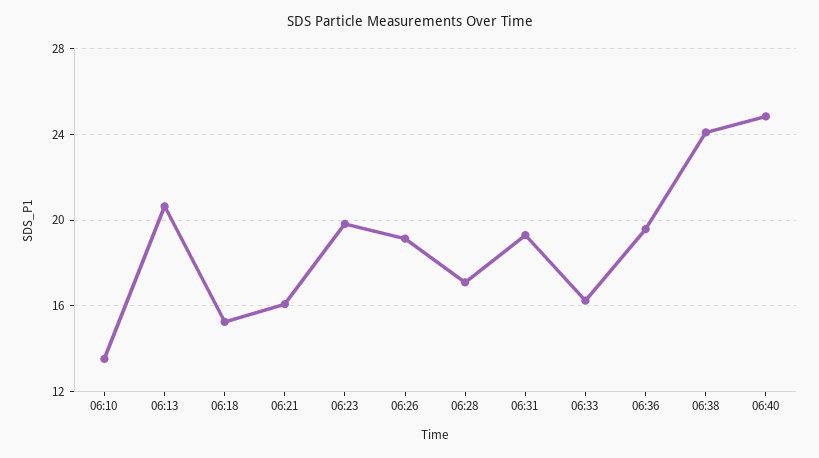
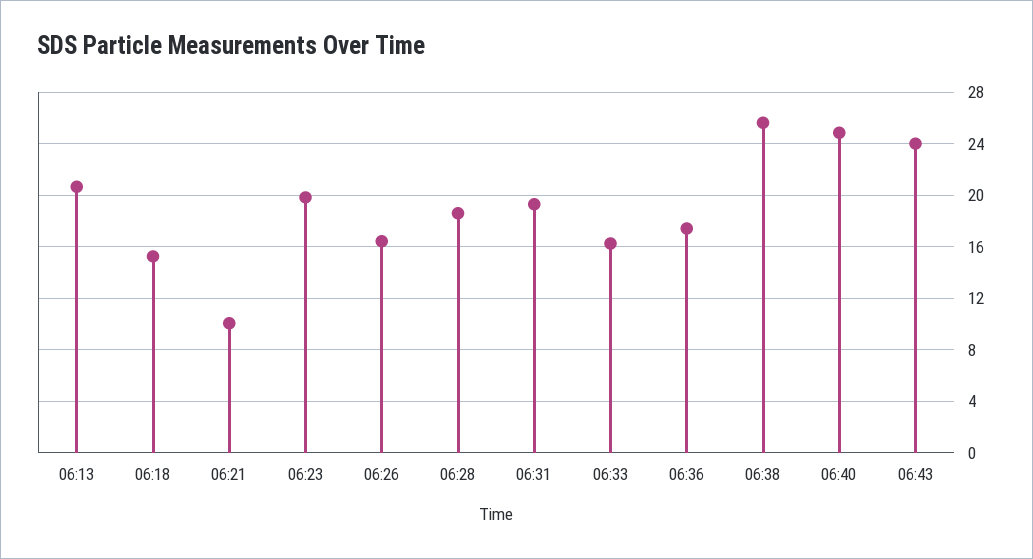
06:10: 13.5 -> none
06:21: 16 -> 10
06:26: 19 -> 16.5
06:28: 17 -> 18.5
06:36: 19.5 -> 17.5
06:38: 24 -> 25.5
06:43: none -> 24

